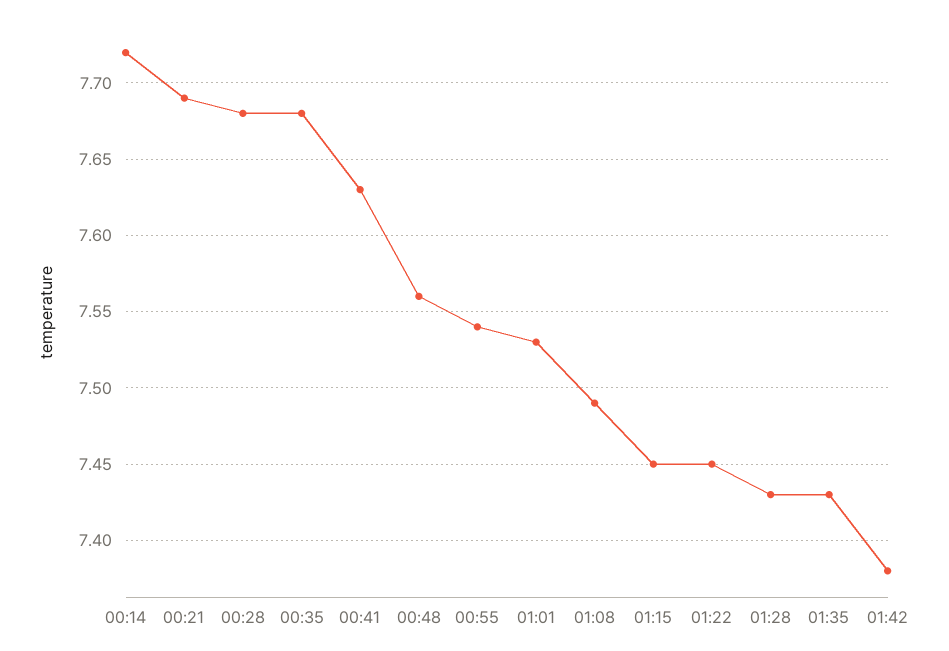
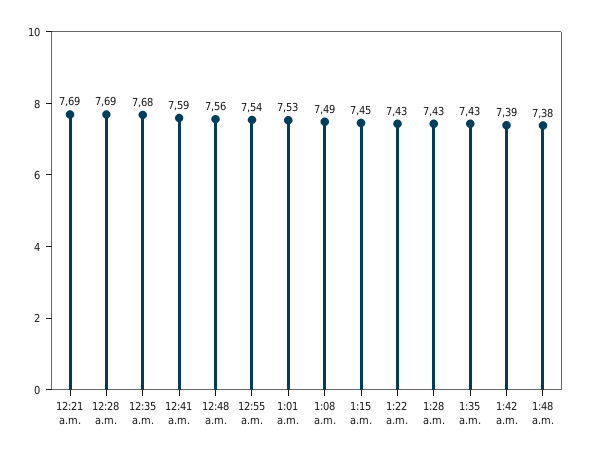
00:14: 7.72 -> none
00:28: 7.68 -> 7.69
00:41: 7.63 -> 7.59
01:22: 7.45 -> 7.43
01:42: 7.38 -> 7.39
1:48 a.m.: none -> 7.38

